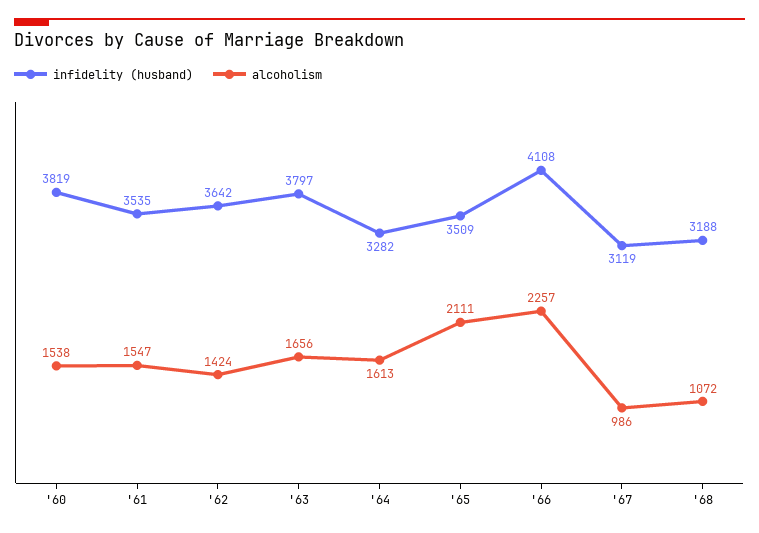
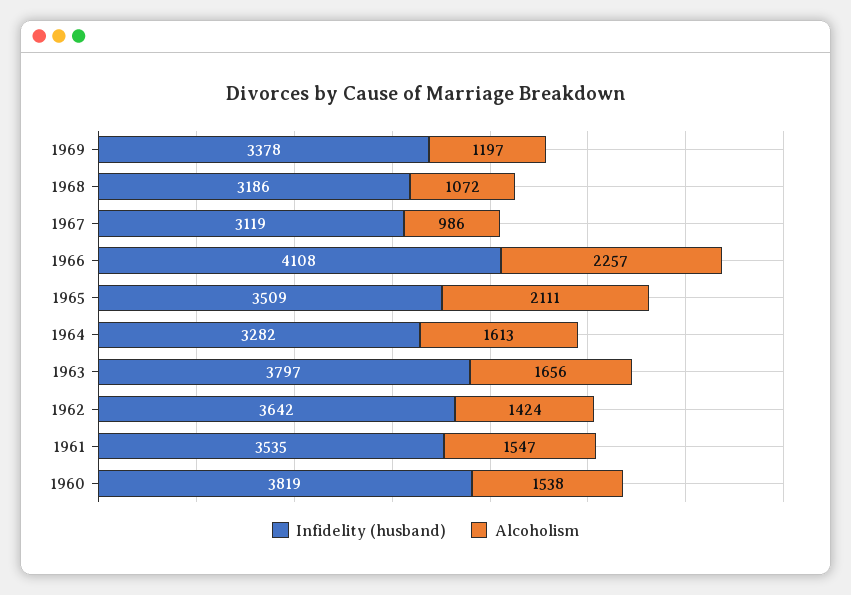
infidelity (husband), '68: 3188 -> 3186
infidelity (husband), 1969: none -> 3378
alcoholism, 1969: none -> 1197

